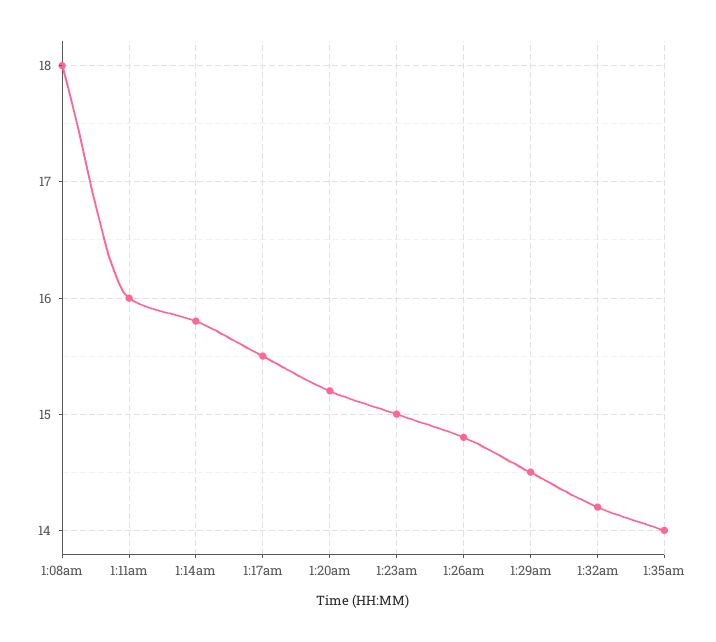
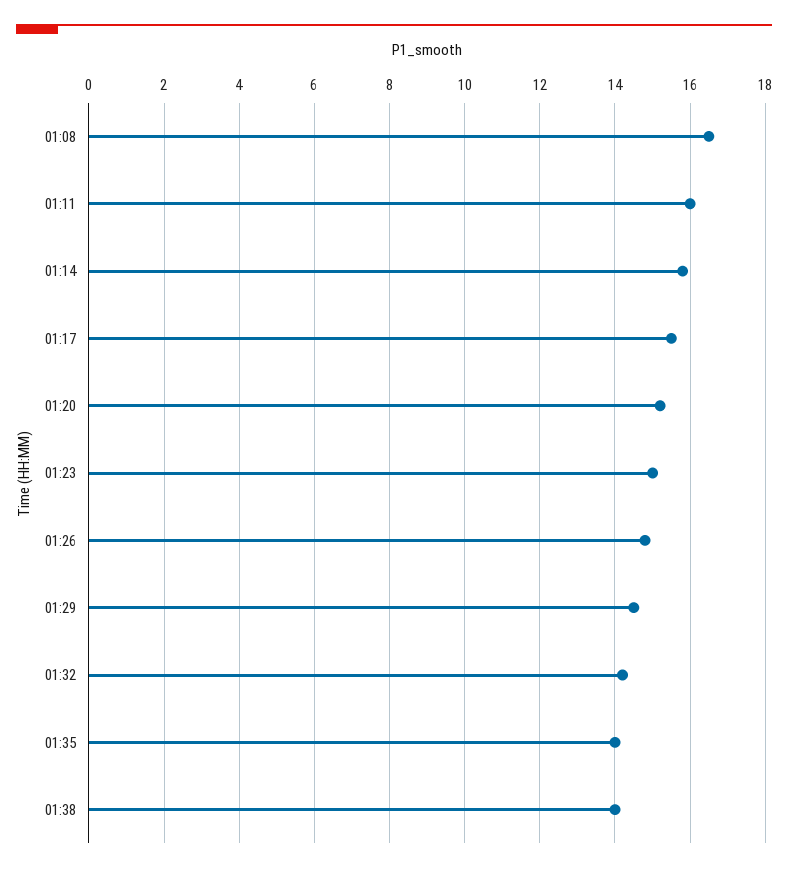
1:08am: 18 -> 16.5
01:38: none -> 14

